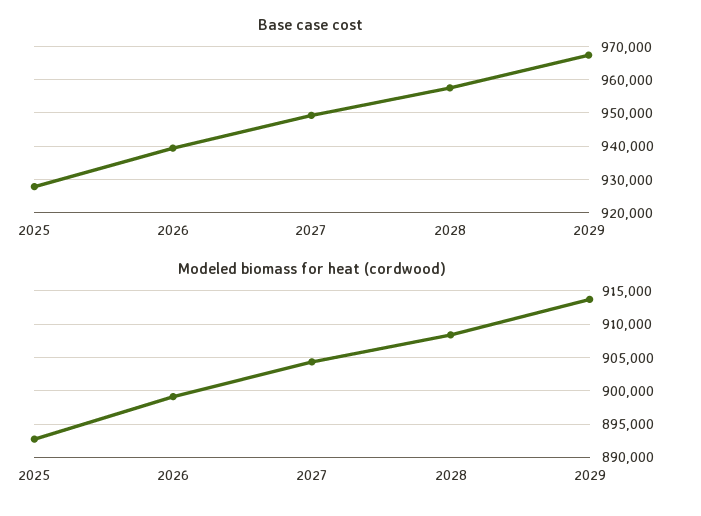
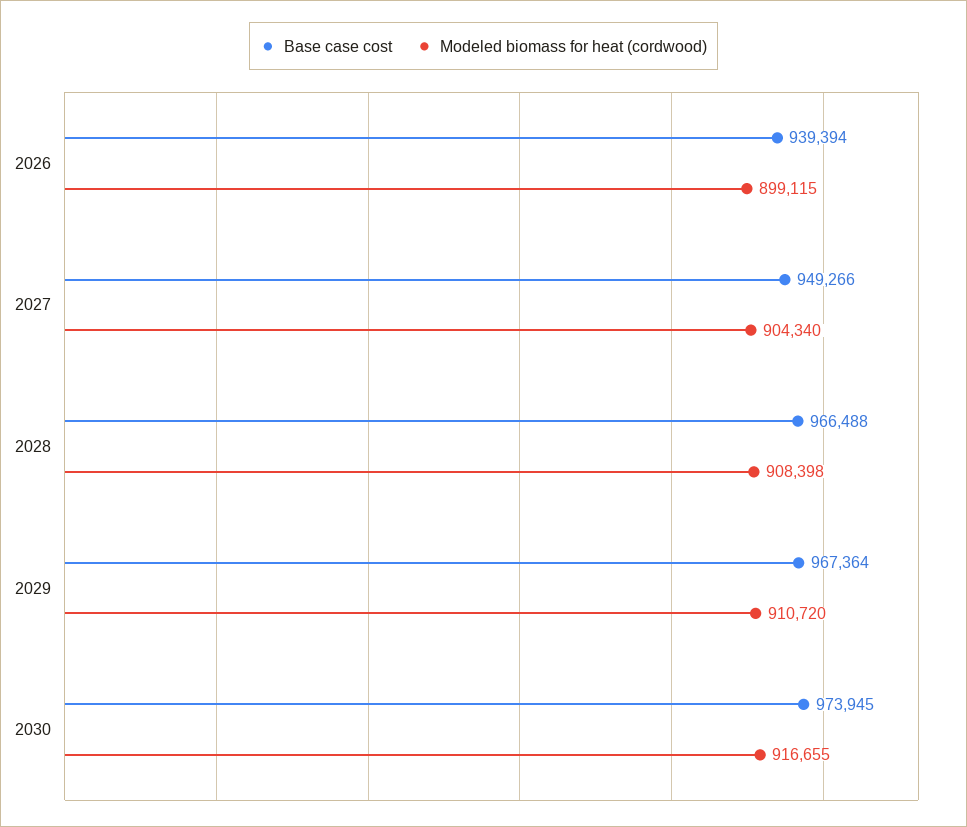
Base case cost, 2025: 928000 -> none
Base case cost, 2028: 958000 -> 966488
Modeled biomass for heat (cordwood), 2025: 893000 -> none
Modeled biomass for heat (cordwood), 2029: 914000 -> 910720
Base case cost, 2030: none -> 973945
Modeled biomass for heat (cordwood), 2030: none -> 916655

